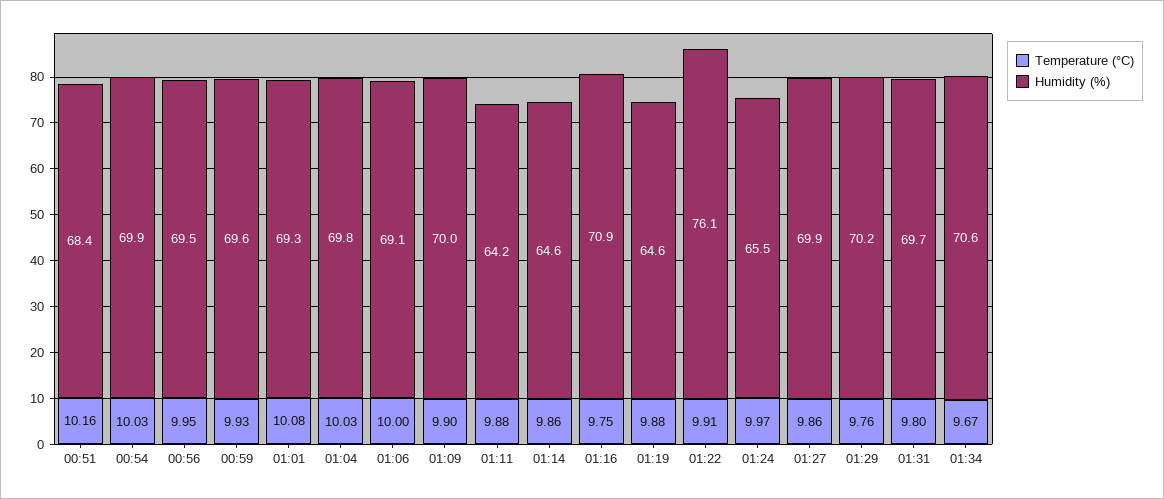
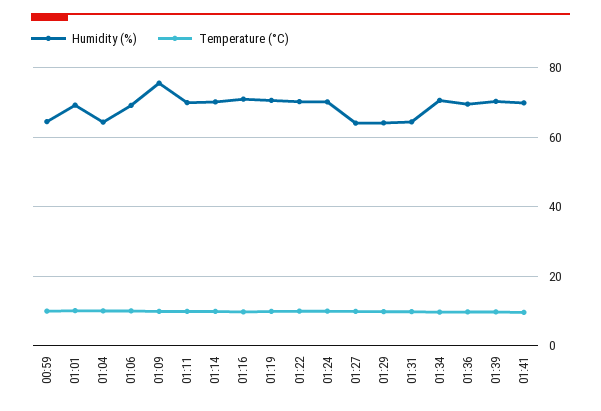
Temperature (°C), 00:51: 10.16 -> none
Humidity (%), 00:51: 68.4 -> none
Temperature (°C), 00:54: 10.03 -> none
Humidity (%), 00:54: 69.9 -> none
Temperature (°C), 00:56: 9.95 -> none
Humidity (%), 00:56: 69.5 -> none
Humidity (%), 00:59: 69.6 -> 64
Humidity (%), 01:04: 69.8 -> 64
Humidity (%), 01:09: 70 -> 76
Humidity (%), 01:11: 64.2 -> 70
Humidity (%), 01:14: 64.6 -> 70
Humidity (%), 01:19: 64.6 -> 70
Humidity (%), 01:22: 76.1 -> 70
Humidity (%), 01:24: 65.5 -> 70
Humidity (%), 01:27: 69.9 -> 64
Humidity (%), 01:29: 70.2 -> 64
Humidity (%), 01:31: 69.7 -> 64
Humidity (%), 01:36: none -> 70
Temperature (°C), 01:36: none -> 10
Humidity (%), 01:39: none -> 70
Temperature (°C), 01:39: none -> 10
Humidity (%), 01:41: none -> 70
Temperature (°C), 01:41: none -> 10

